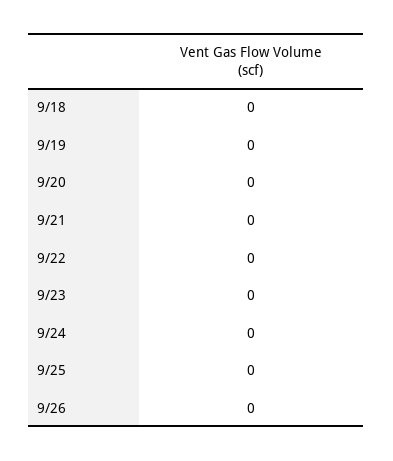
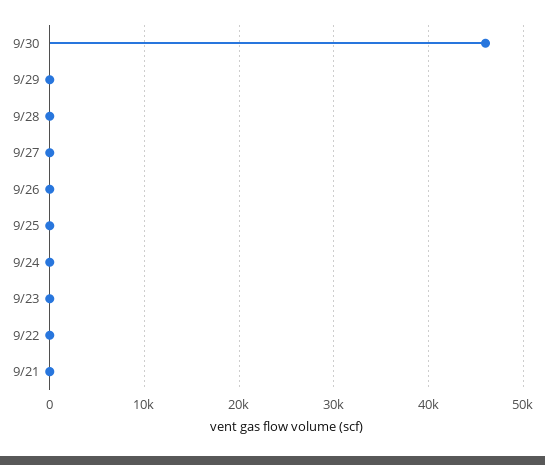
9/18: 0 -> none
9/19: 0 -> none
9/20: 0 -> none
9/30: none -> 46000
9/29: none -> 0
9/28: none -> 0
9/27: none -> 0

